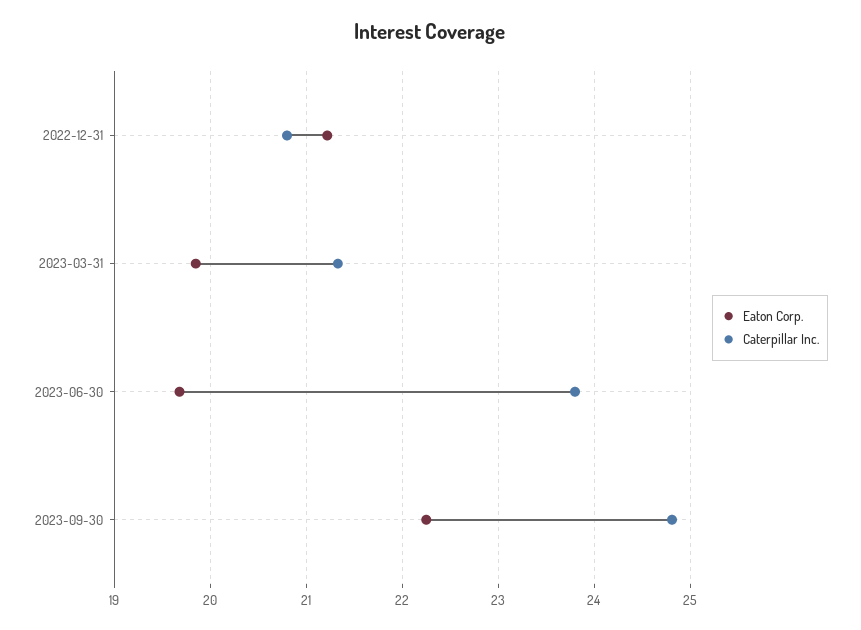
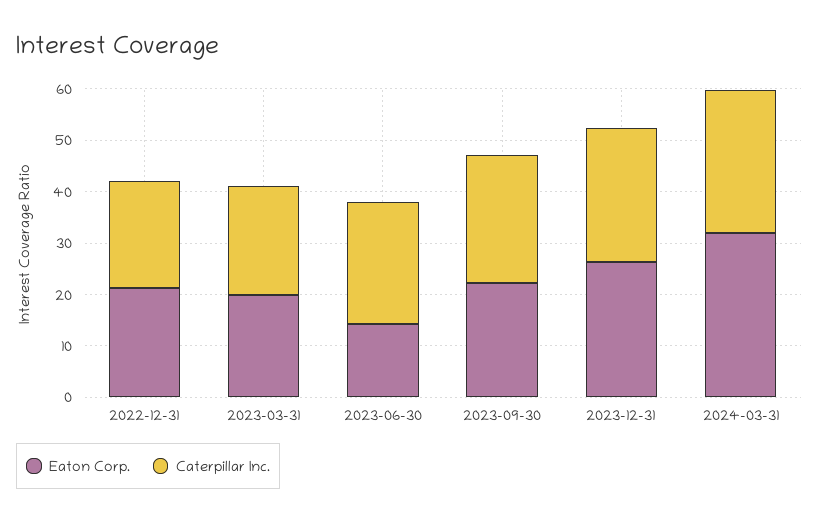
Eaton Corp., 2023-06-30: 19.7 -> 14
Eaton Corp., 2023-12-31: none -> 26
Caterpillar Inc., 2023-12-31: none -> 26
Eaton Corp., 2024-03-31: none -> 32
Caterpillar Inc., 2024-03-31: none -> 28

